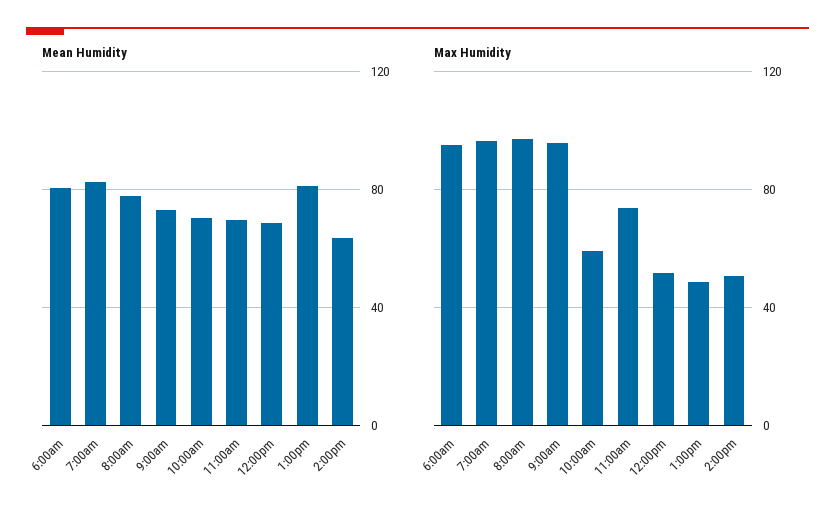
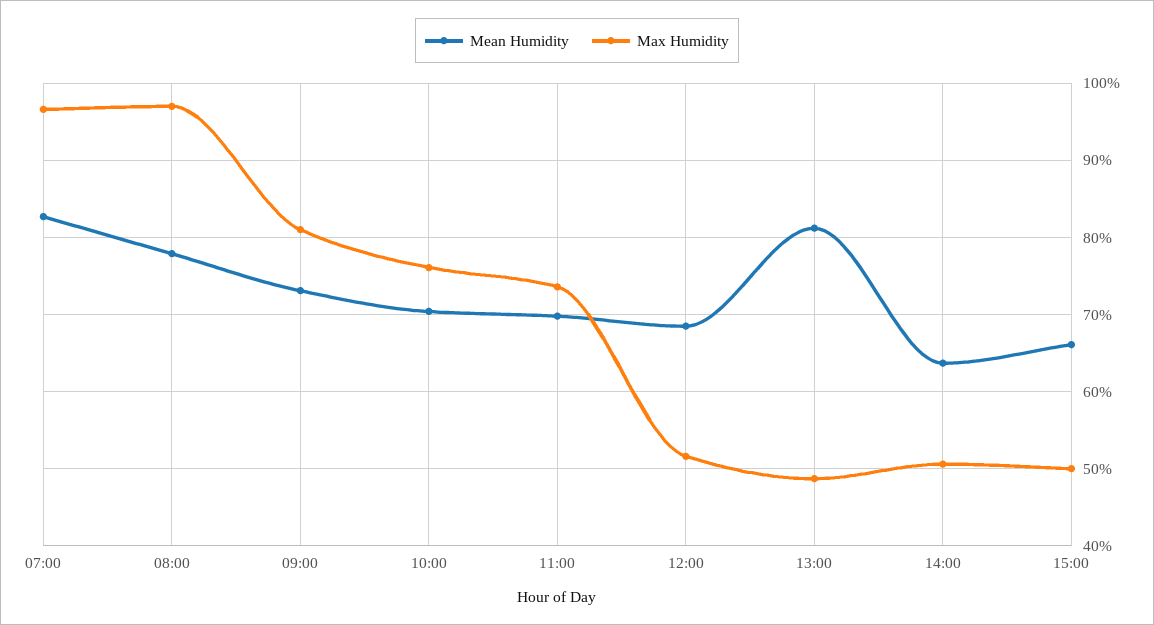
Mean Humidity, 6:00am: 80 -> none
Max Humidity, 6:00am: 95 -> none
Max Humidity, 9:00am: 95 -> 81
Max Humidity, 10:00am: 60 -> 76
Mean Humidity, 15:00: none -> 66
Max Humidity, 15:00: none -> 50

